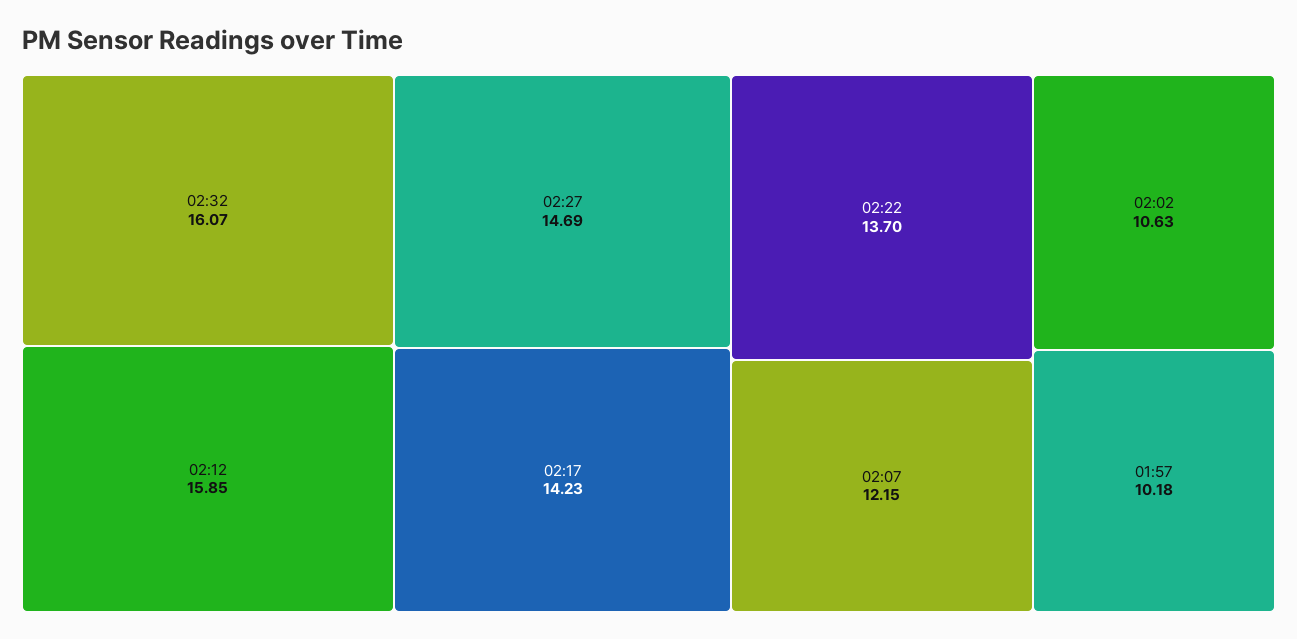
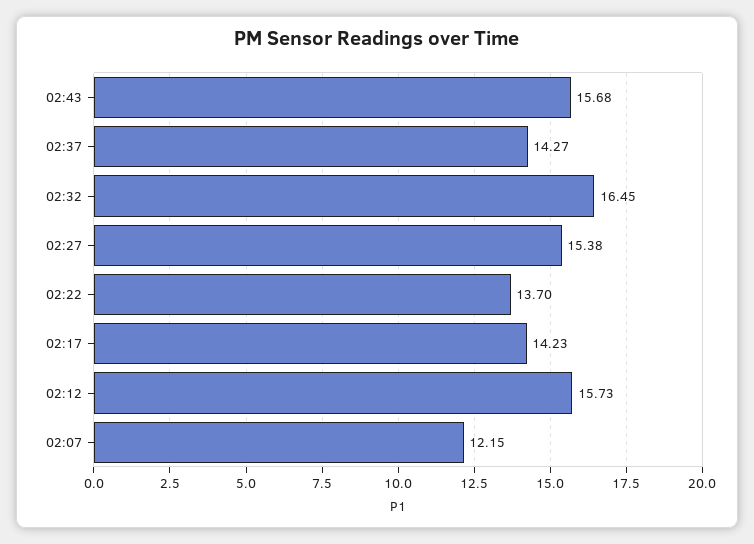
02:32: 16.07 -> 16.45
02:12: 15.85 -> 15.73
02:27: 14.69 -> 15.38
02:02: 10.63 -> none
01:57: 10.18 -> none
02:43: none -> 15.68
02:37: none -> 14.27

